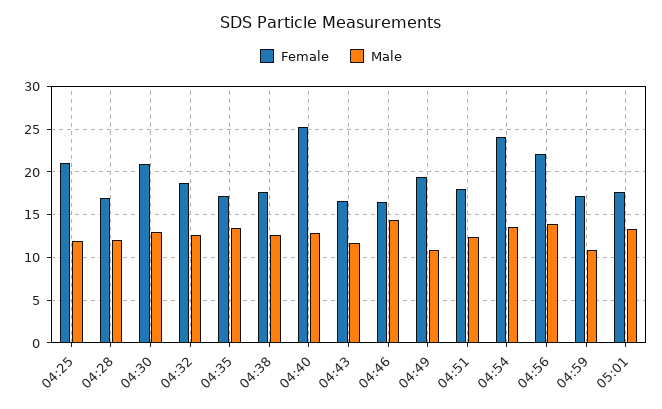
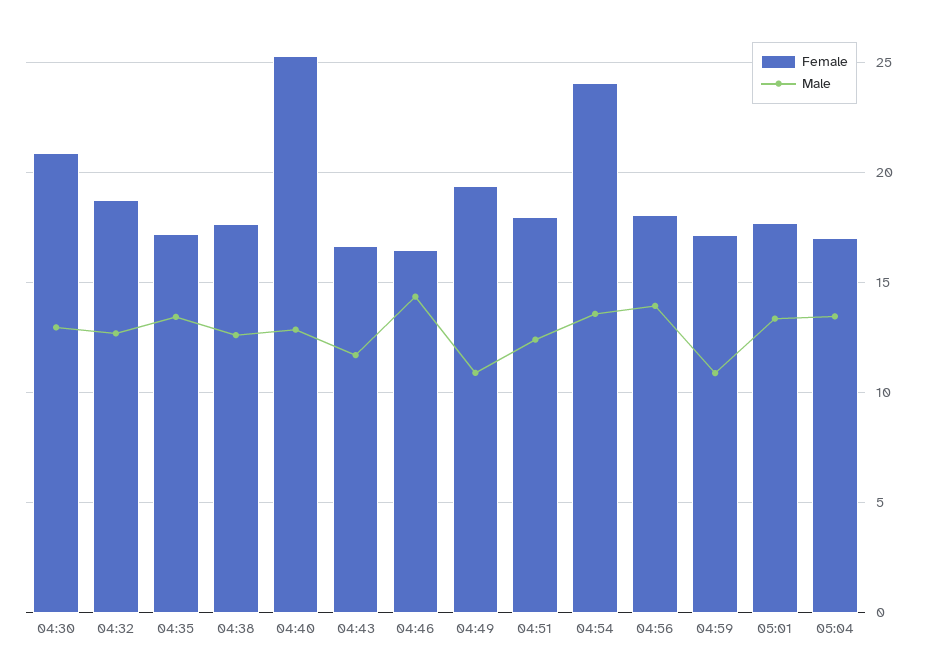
Female, 04:25: 21 -> none
Male, 04:25: 12 -> none
Female, 04:28: 17 -> none
Male, 04:28: 12 -> none
Female, 04:56: 22 -> 18
Female, 05:04: none -> 17
Male, 05:04: none -> 13.5

